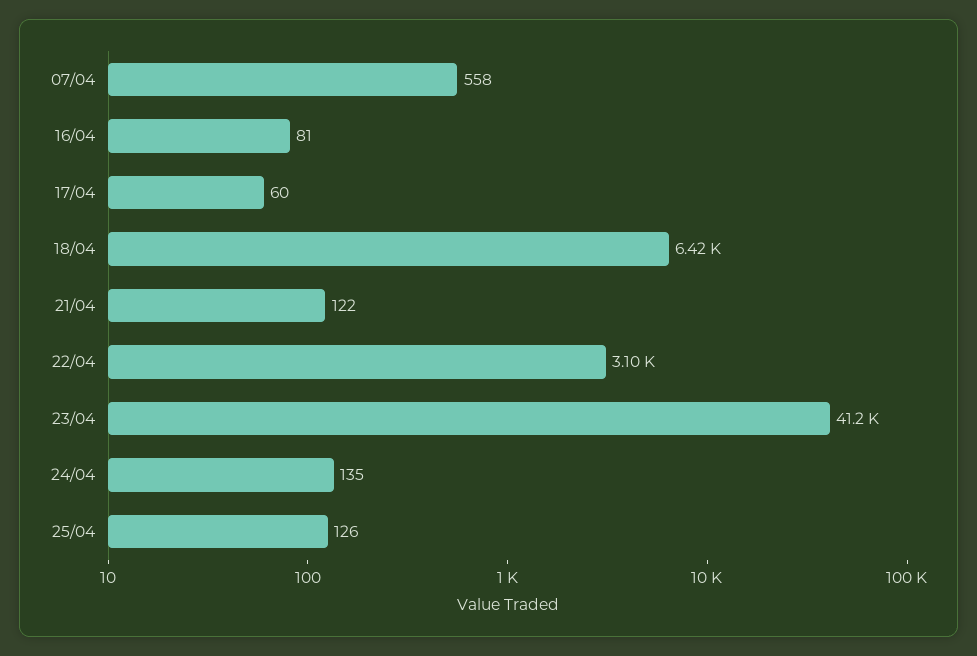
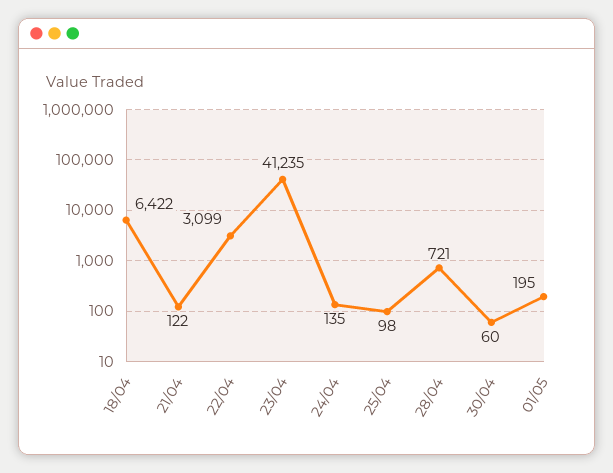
07/04: 558 -> none
16/04: 81 -> none
17/04: 60 -> none
25/04: 126 -> 98
28/04: none -> 721
30/04: none -> 60
01/05: none -> 195

